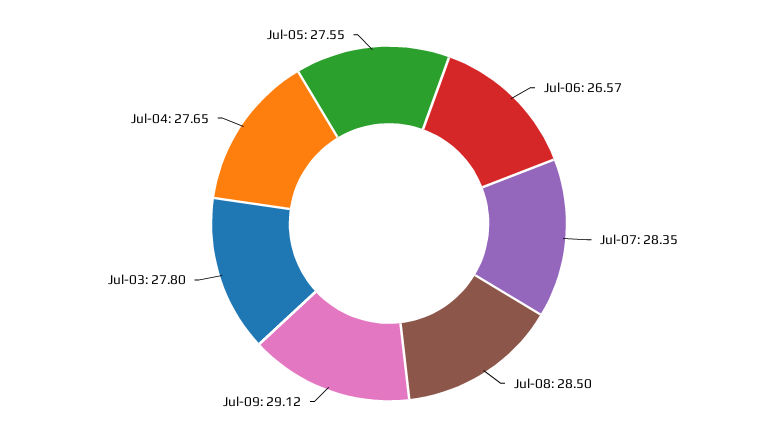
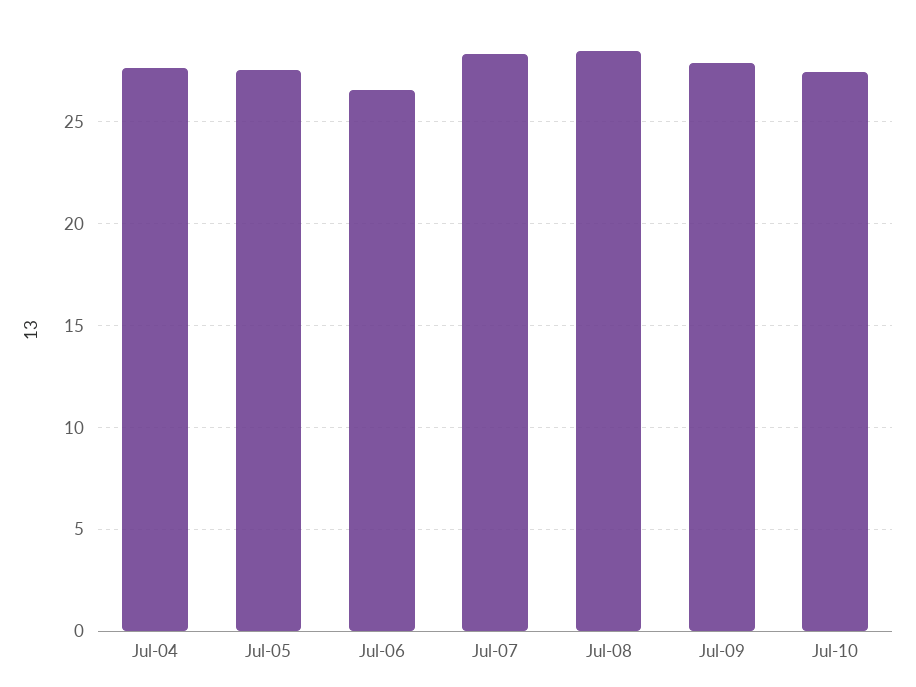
Jul-09: 29.12 -> 28
Jul-03: 27.8 -> none
Jul-10: none -> 27.5

